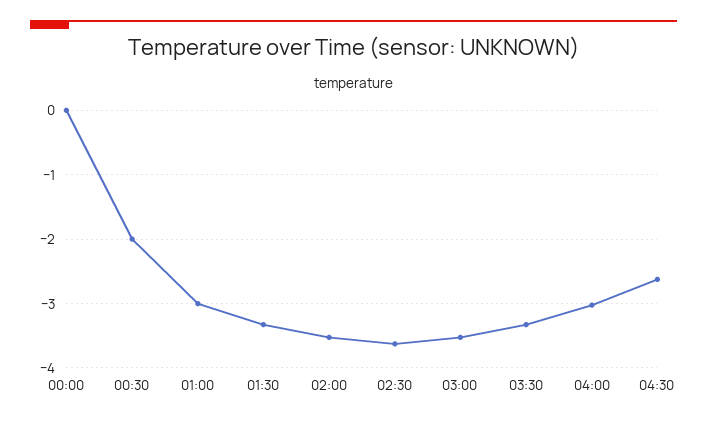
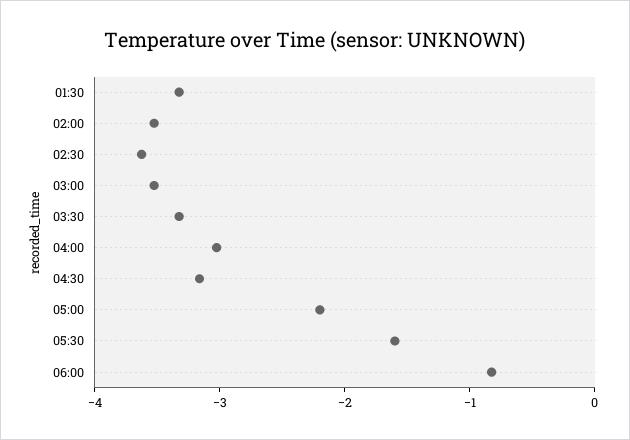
00:00: 0 -> none
00:30: -2 -> none
01:00: -3 -> none
04:30: -2.6 -> -3.2
05:00: none -> -2.2
05:30: none -> -1.6
06:00: none -> -0.8

